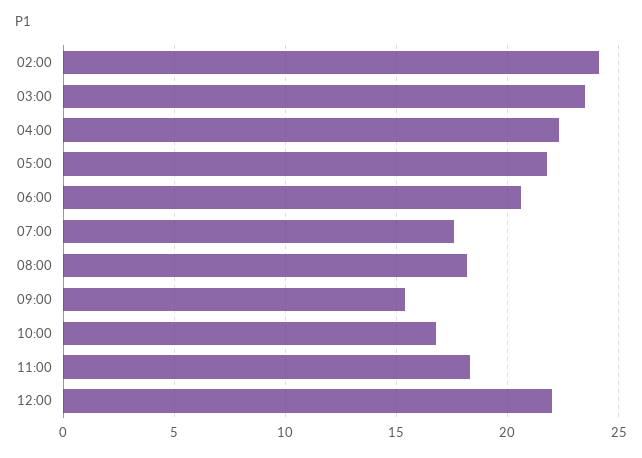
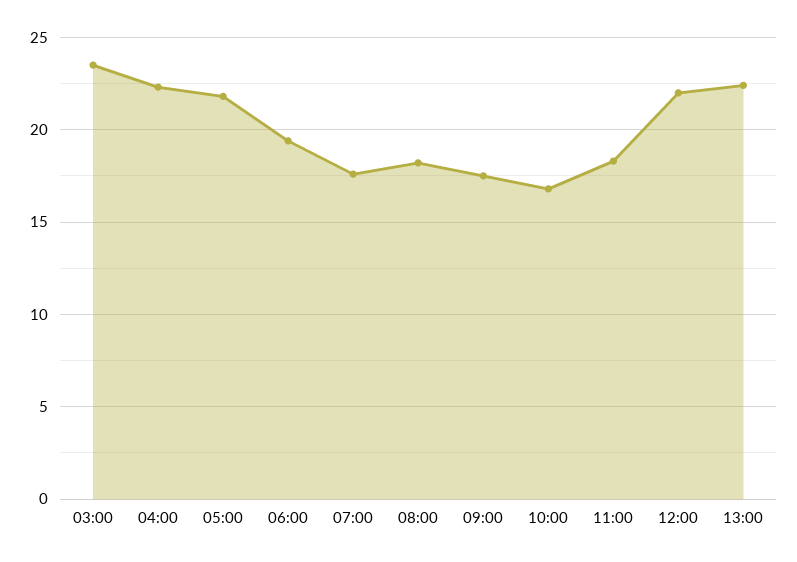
02:00: 24 -> none
06:00: 20.5 -> 19.5
09:00: 15.5 -> 17.5
13:00: none -> 22.5

